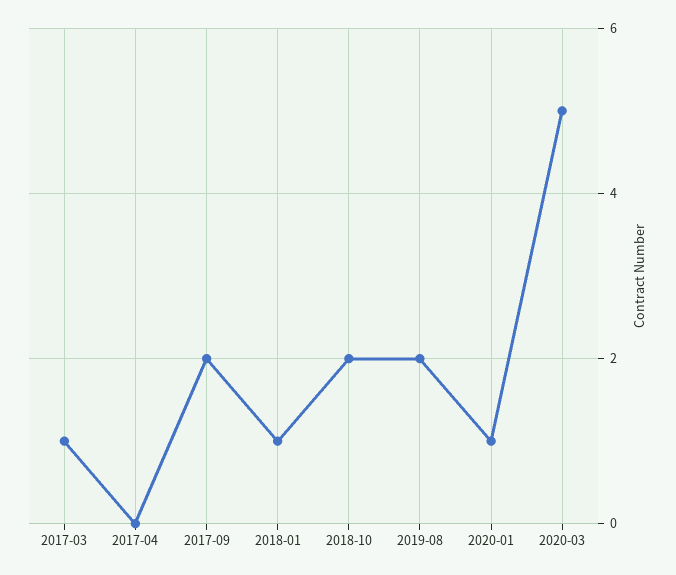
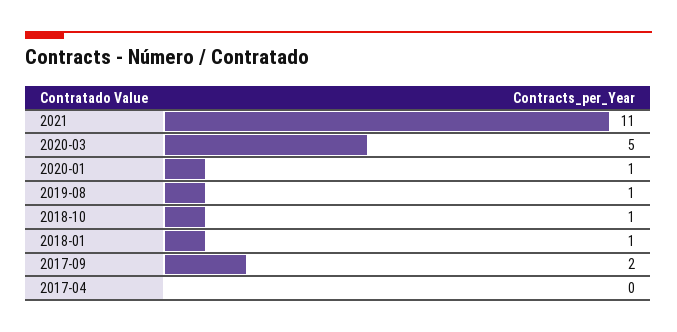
2017-03: 1 -> none
2018-10: 2 -> 1
2019-08: 2 -> 1
2021: none -> 11

